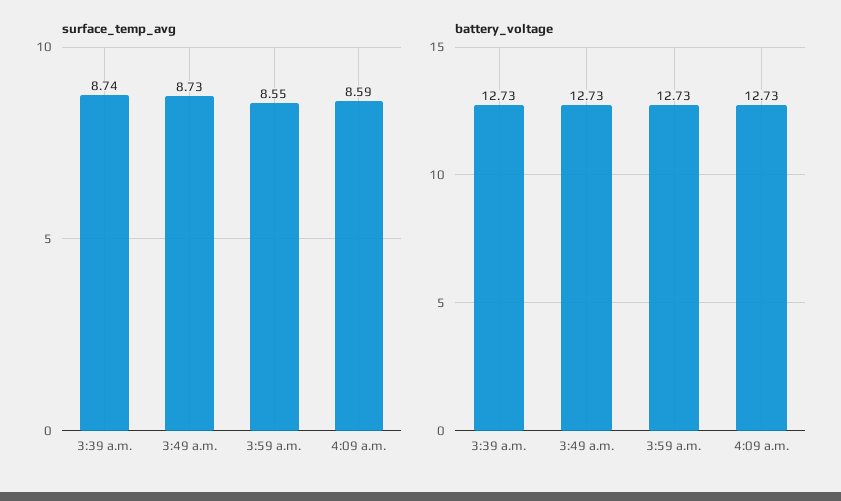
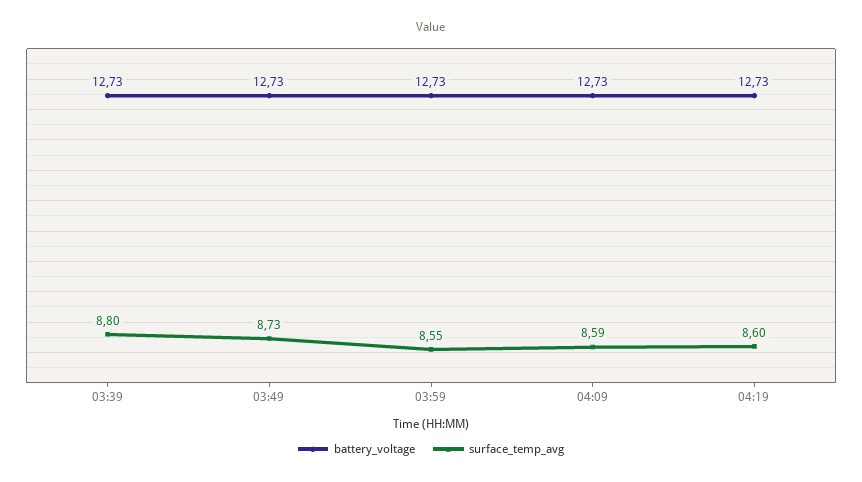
surface_temp_avg, 3:39 a.m.: 8.74 -> 8.8
battery_voltage, 04:19: none -> 12.73
surface_temp_avg, 04:19: none -> 8.6

